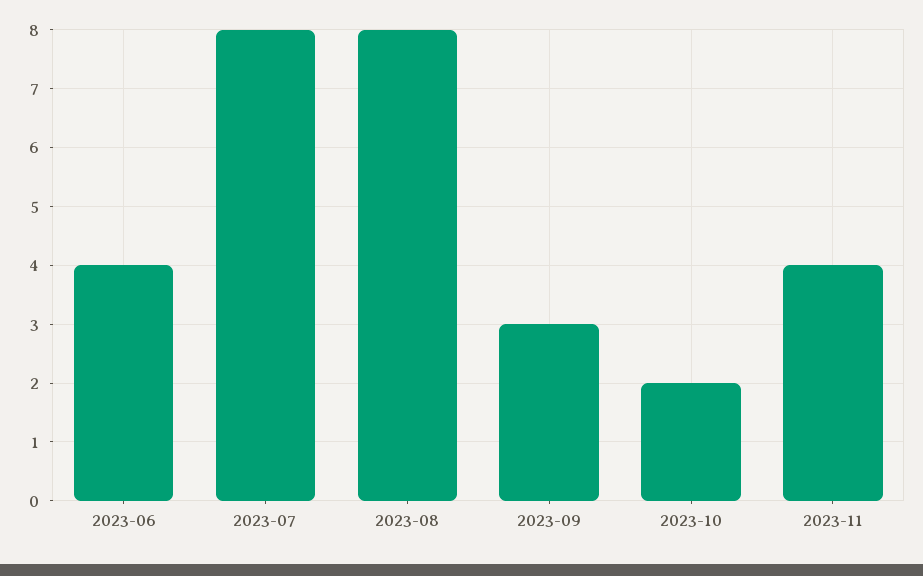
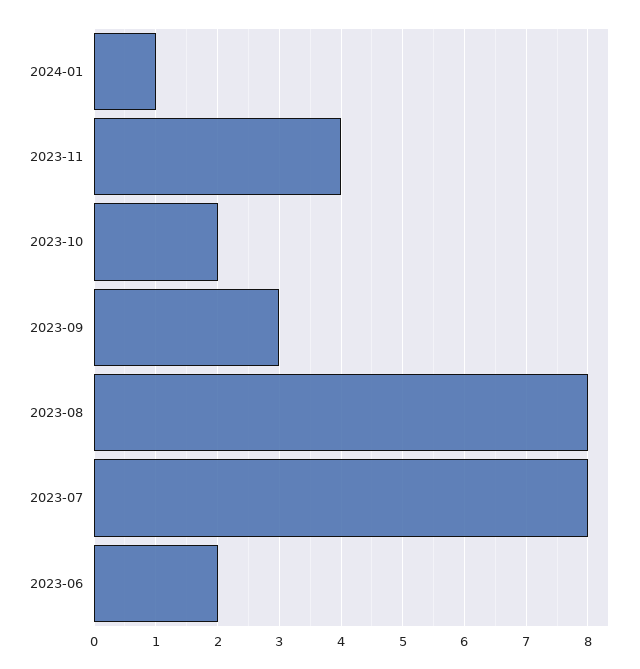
2023-06: 4 -> 2
2024-01: none -> 1

